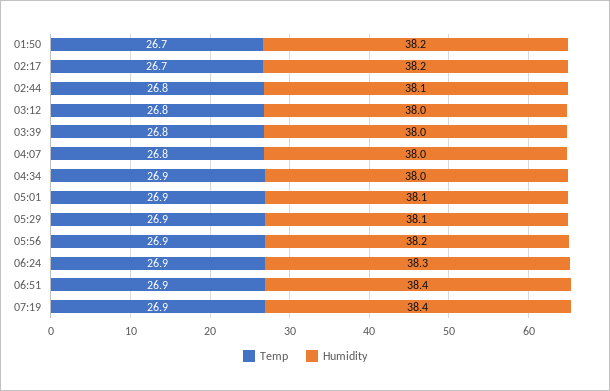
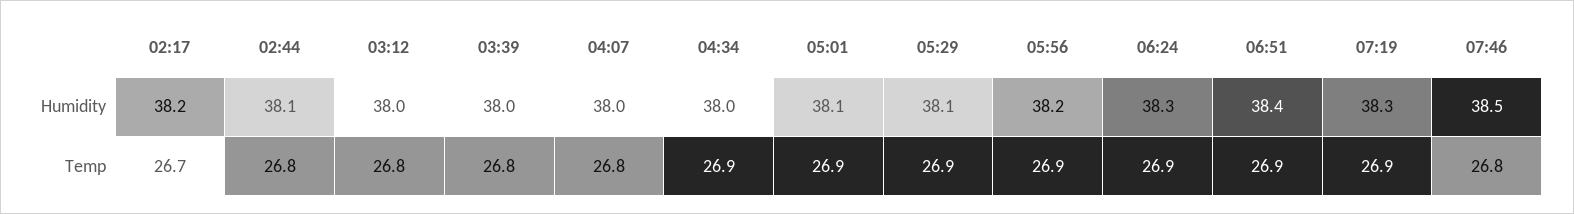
Temp, 01:50: 26.7 -> none
Humidity, 01:50: 38.2 -> none
Humidity, 07:19: 38.4 -> 38.3
Humidity, 07:46: none -> 38.5
Temp, 07:46: none -> 26.8

